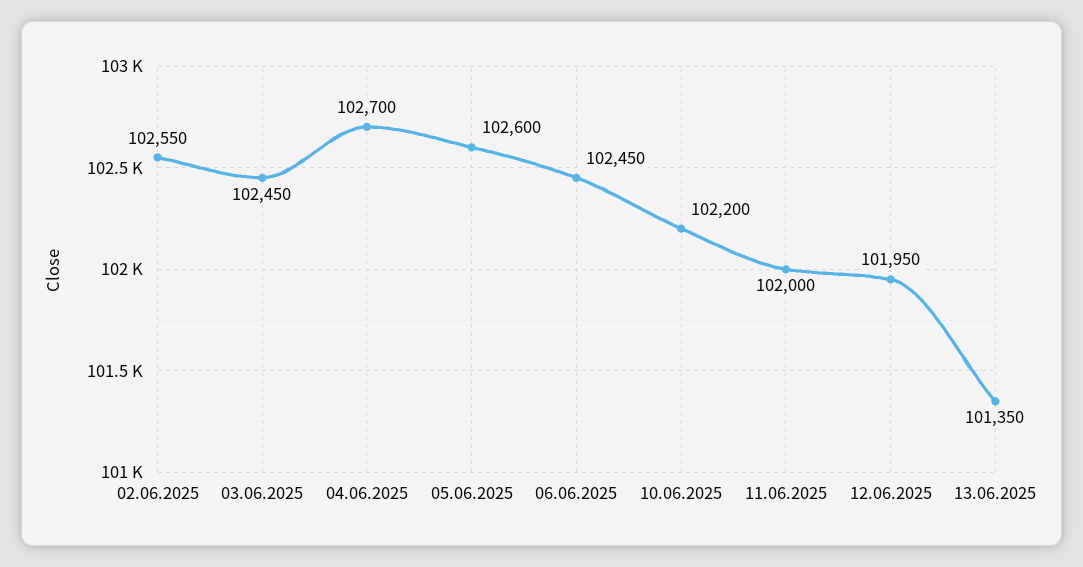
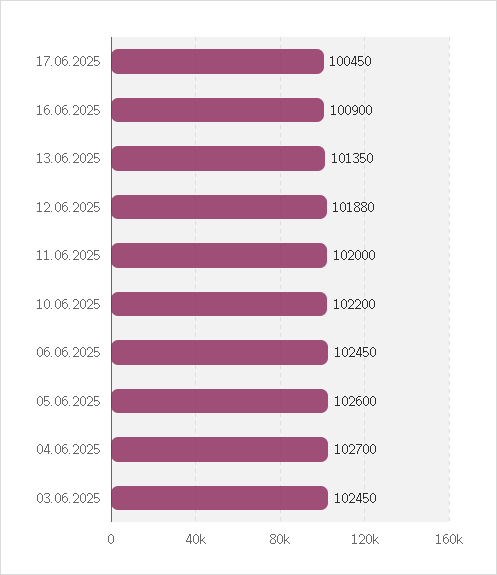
02.06.2025: 102550 -> none
12.06.2025: 101950 -> 101880
17.06.2025: none -> 100450
16.06.2025: none -> 100900

